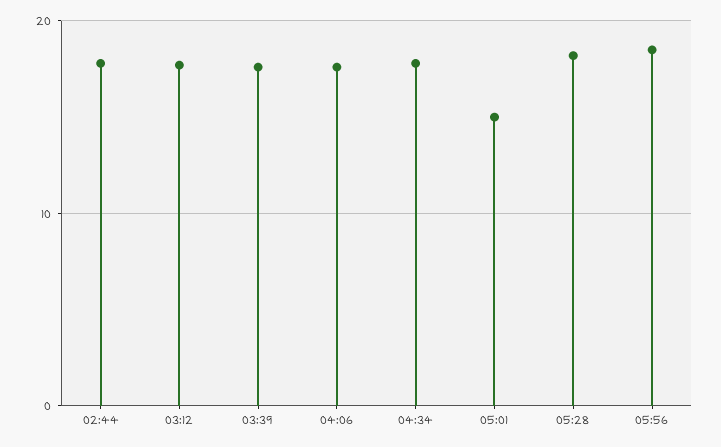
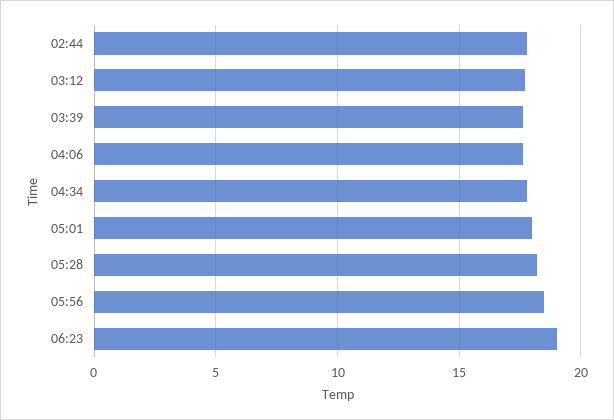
05:01: 15 -> 18
06:23: none -> 19

